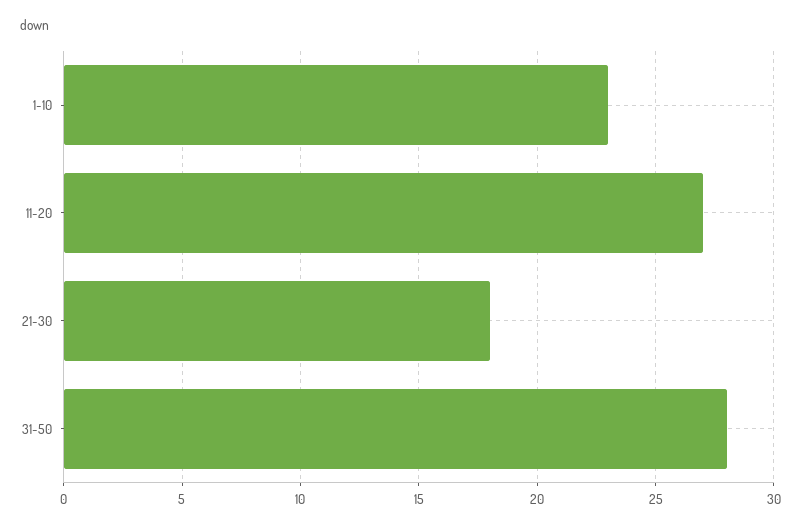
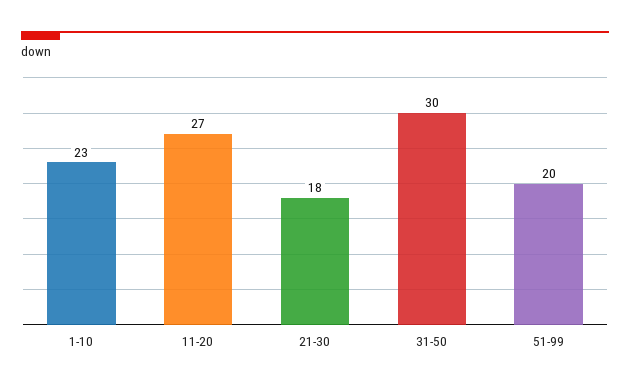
31-50: 28 -> 30
51-99: none -> 20

